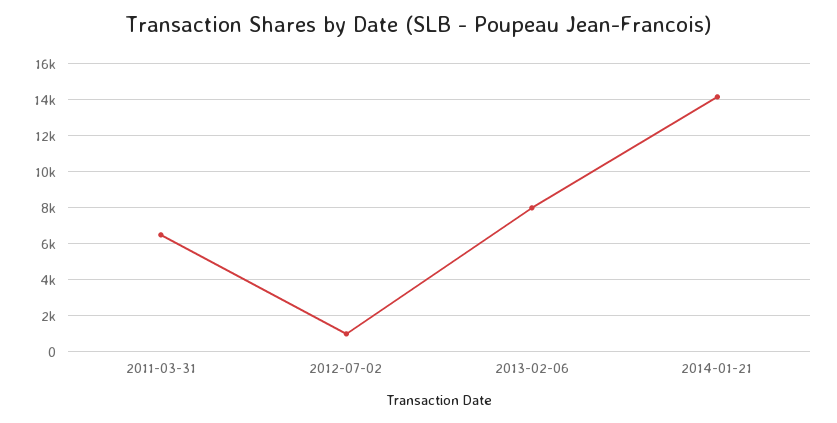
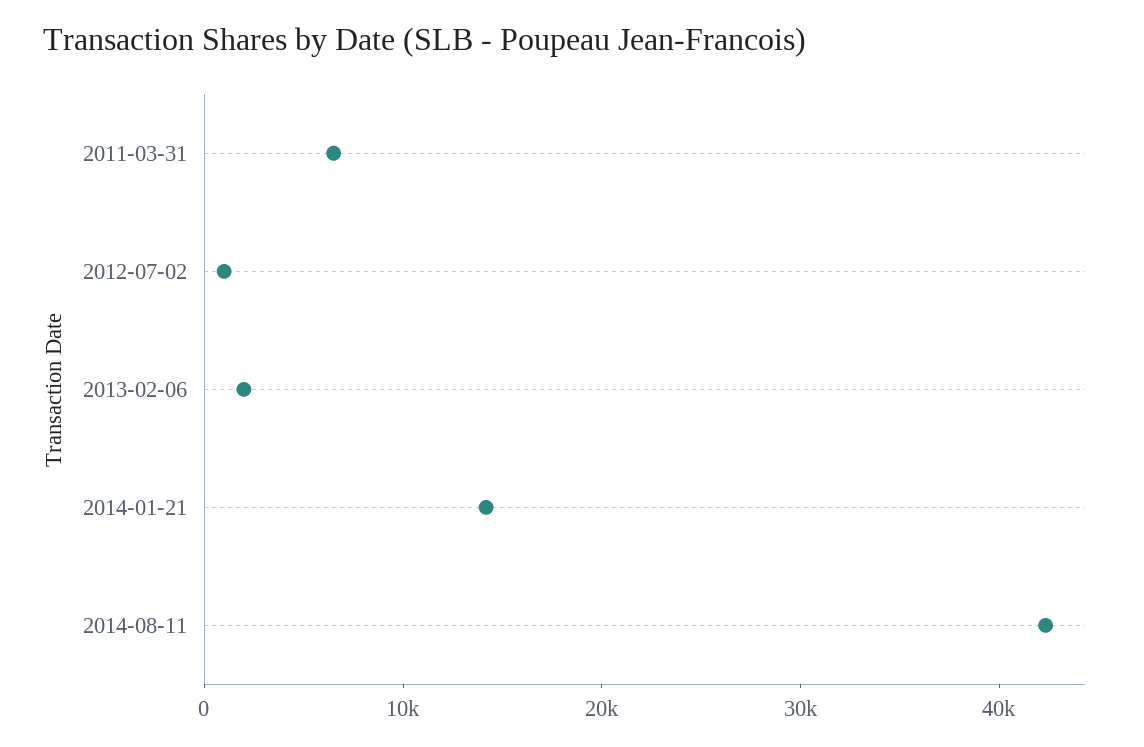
2013-02-06: 8000 -> 2000
2014-08-11: none -> 42000

